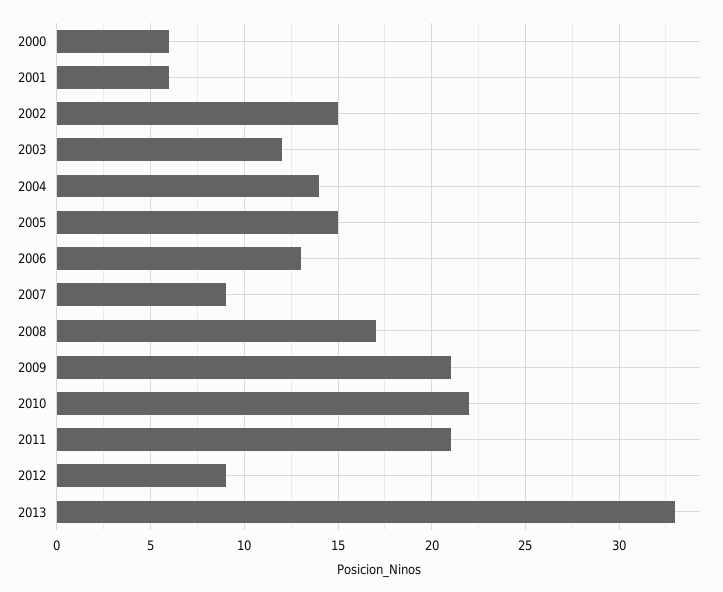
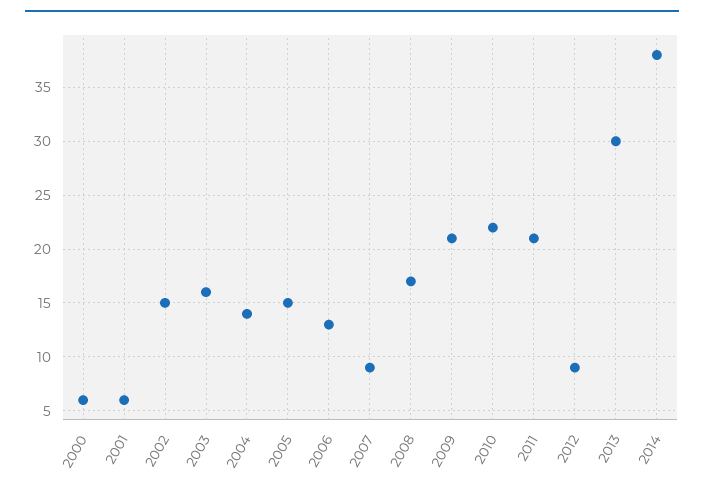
2003: 12 -> 16
2013: 33 -> 30
2014: none -> 38

